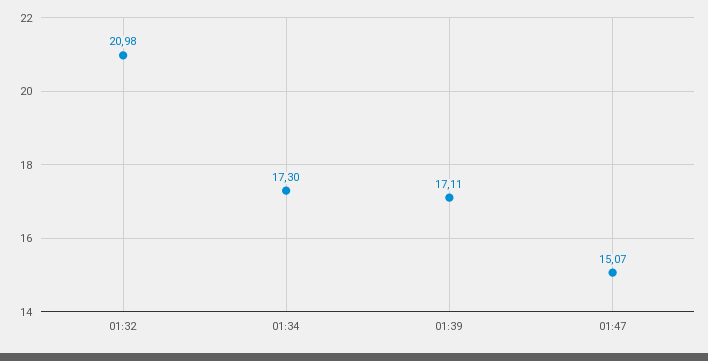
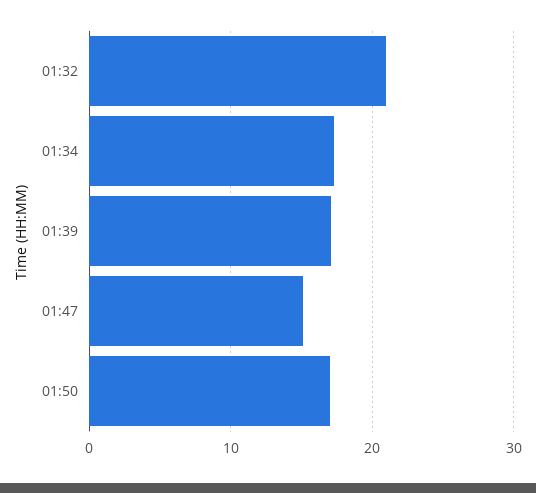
01:50: none -> 17

